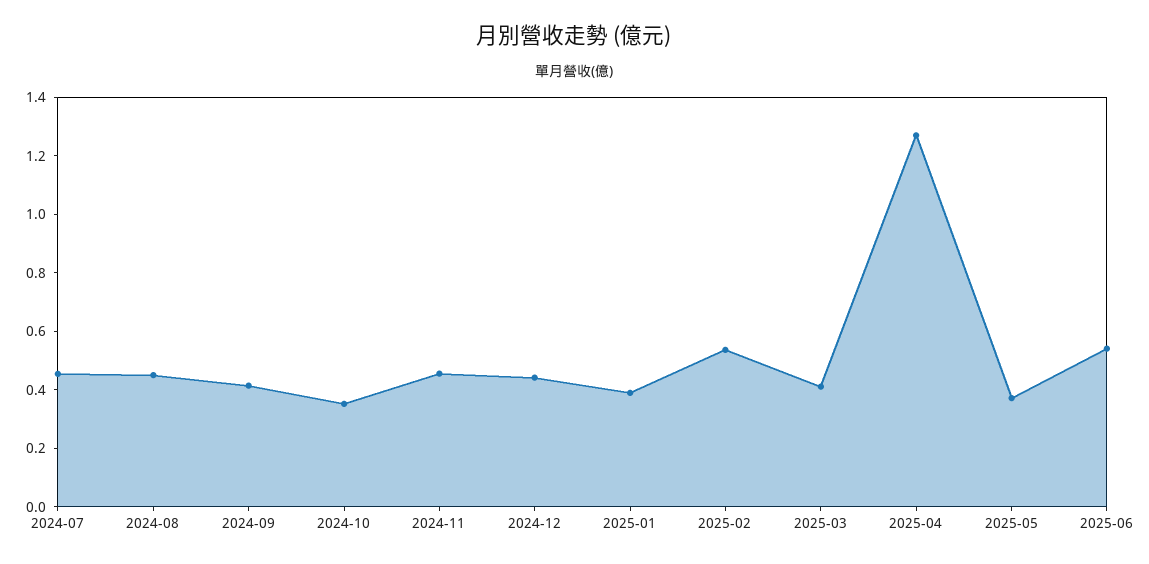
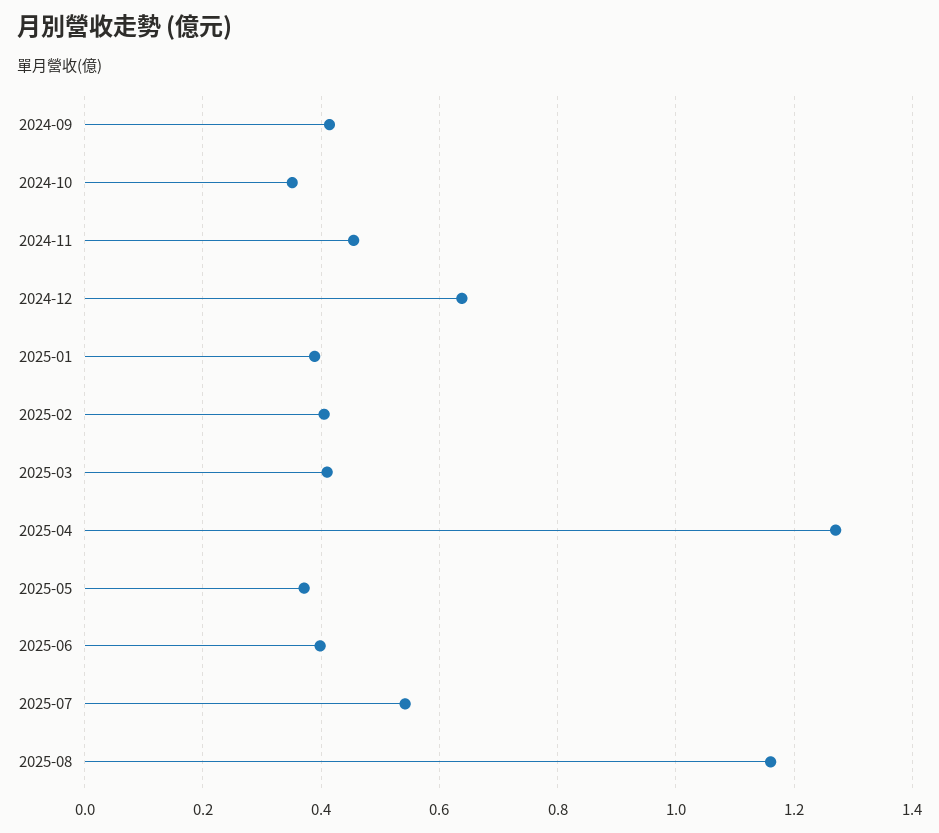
2024-07: 0.45 -> none
2024-08: 0.45 -> none
2024-12: 0.45 -> 0.64
2025-02: 0.55 -> 0.4
2025-06: 0.55 -> 0.4
2025-07: none -> 0.54
2025-08: none -> 1.16

